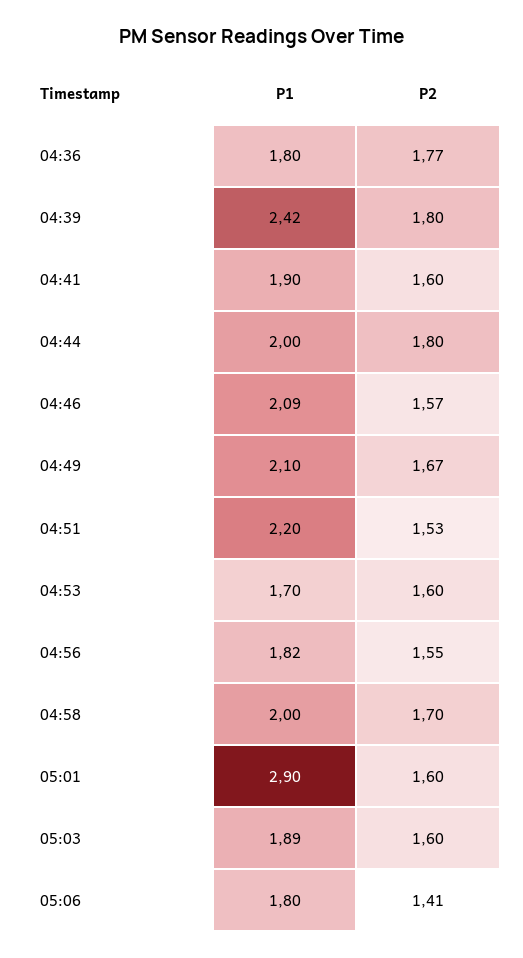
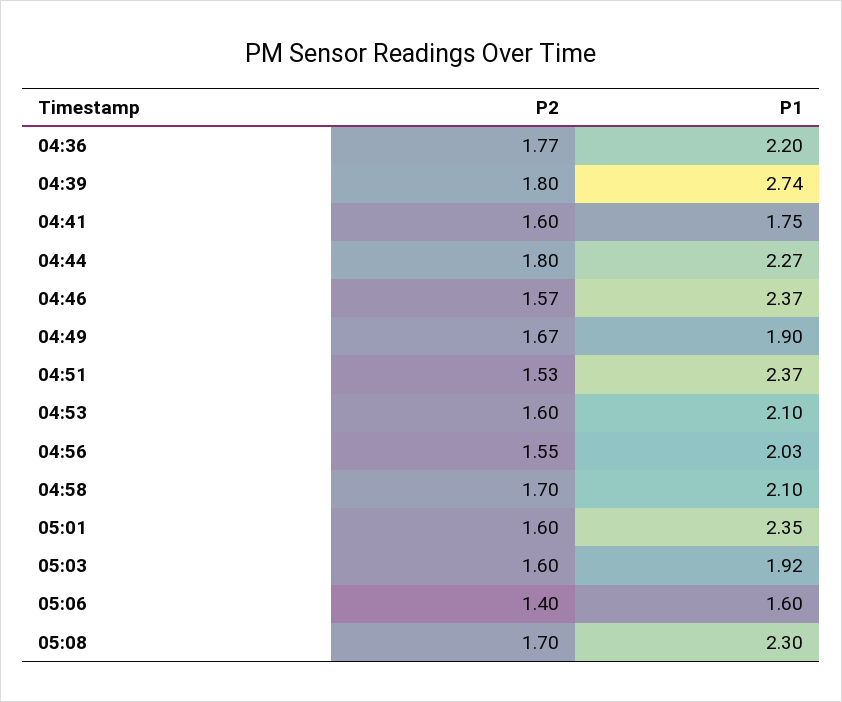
P1, 04:36: 1.8 -> 2.2
P1, 04:39: 2.42 -> 2.74
P1, 04:41: 1.9 -> 1.75
P1, 04:44: 2 -> 2.27
P1, 04:46: 2.09 -> 2.37
P1, 04:49: 2.1 -> 1.9
P1, 04:51: 2.2 -> 2.37
P1, 04:53: 1.7 -> 2.1
P1, 04:56: 1.82 -> 2.03
P1, 04:58: 2 -> 2.1
P1, 05:01: 2.9 -> 2.35
P1, 05:03: 1.89 -> 1.92
P1, 05:06: 1.8 -> 1.6
P2, 05:06: 1.41 -> 1.4
P2, 05:08: none -> 1.7
P1, 05:08: none -> 2.3

